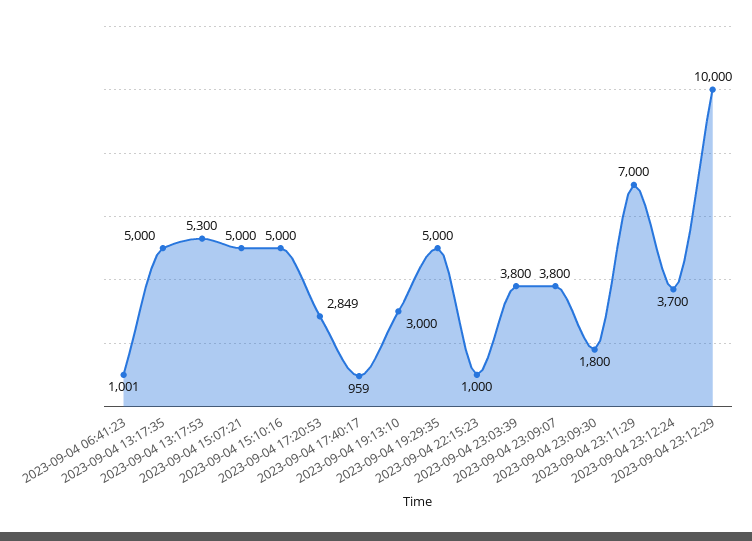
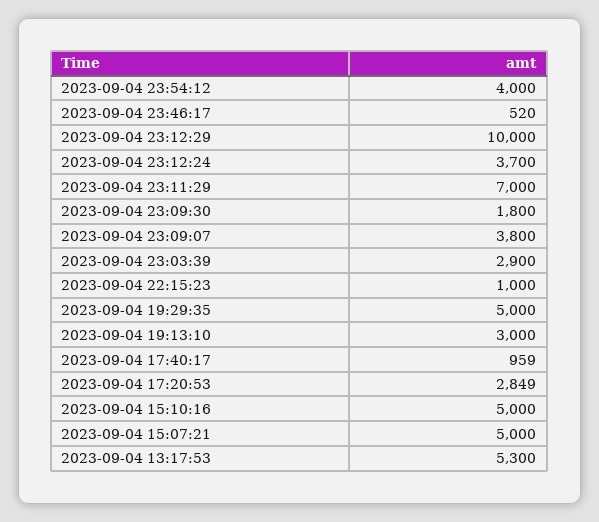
2023-09-04 06:41:23: 1001 -> none
2023-09-04 13:17:35: 5000 -> none
2023-09-04 23:03:39: 3800 -> 2900
2023-09-04 23:54:12: none -> 4000
2023-09-04 23:46:17: none -> 520

